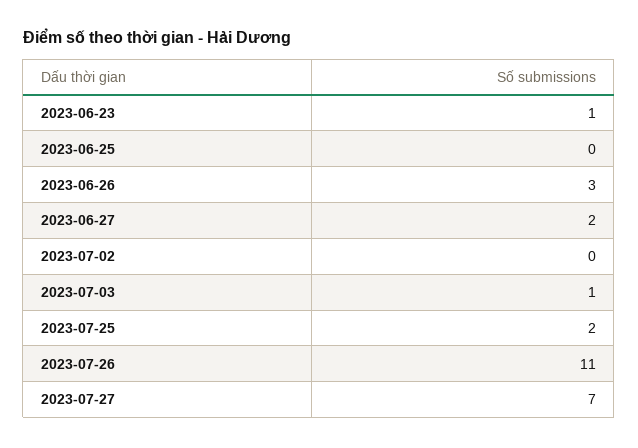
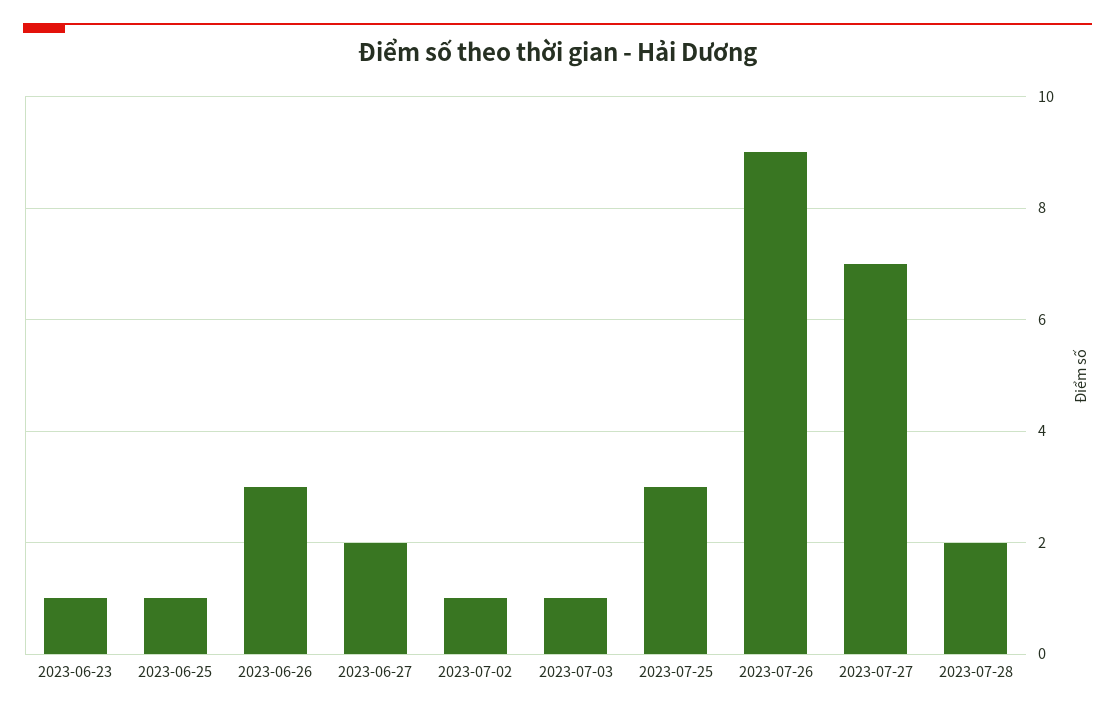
2023-06-25: 0 -> 1
2023-07-02: 0 -> 1
2023-07-25: 2 -> 3
2023-07-26: 11 -> 9
2023-07-28: none -> 2

